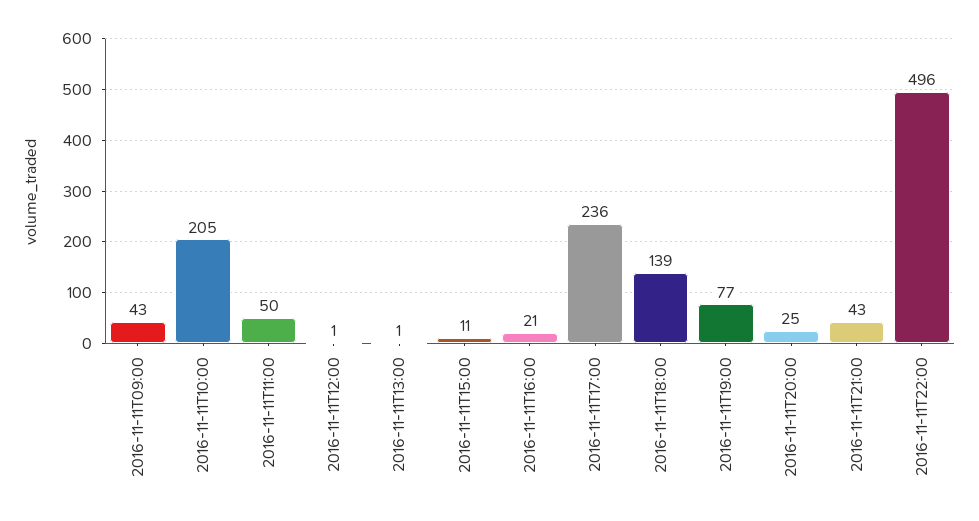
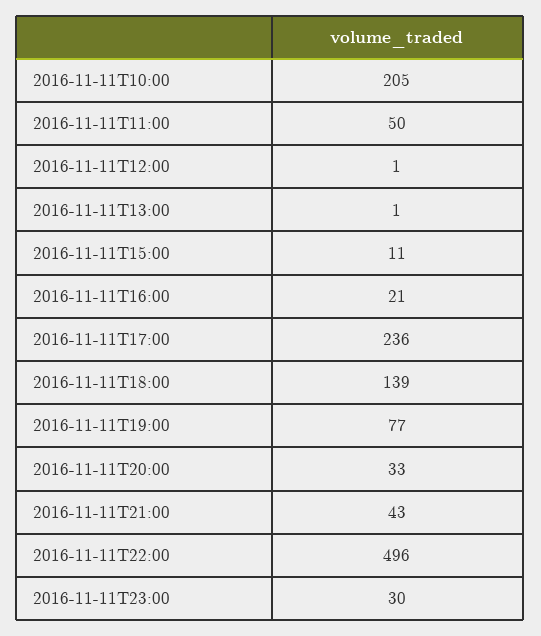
2016-11-11T09:00: 43 -> none
2016-11-11T20:00: 25 -> 33
2016-11-11T23:00: none -> 30

